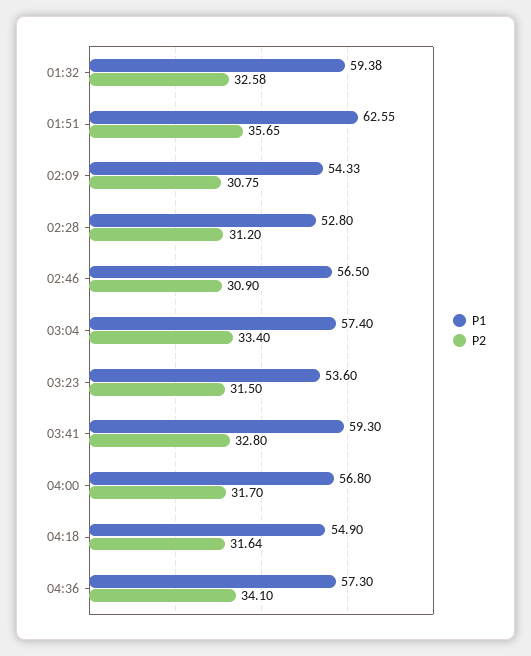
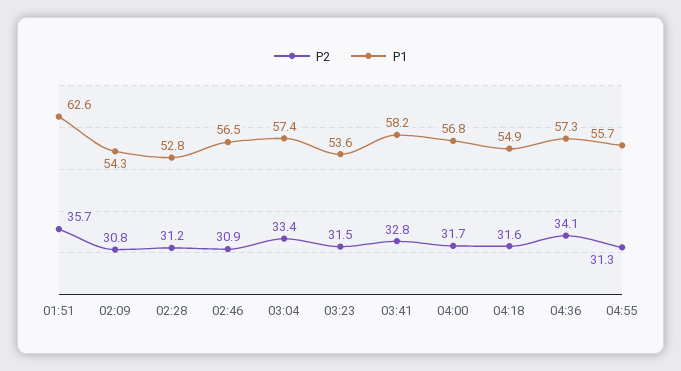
P1, 01:32: 59.38 -> none
P2, 01:32: 32.58 -> none
P1, 03:41: 59.3 -> 58.2
P2, 04:55: none -> 31.3
P1, 04:55: none -> 55.7

